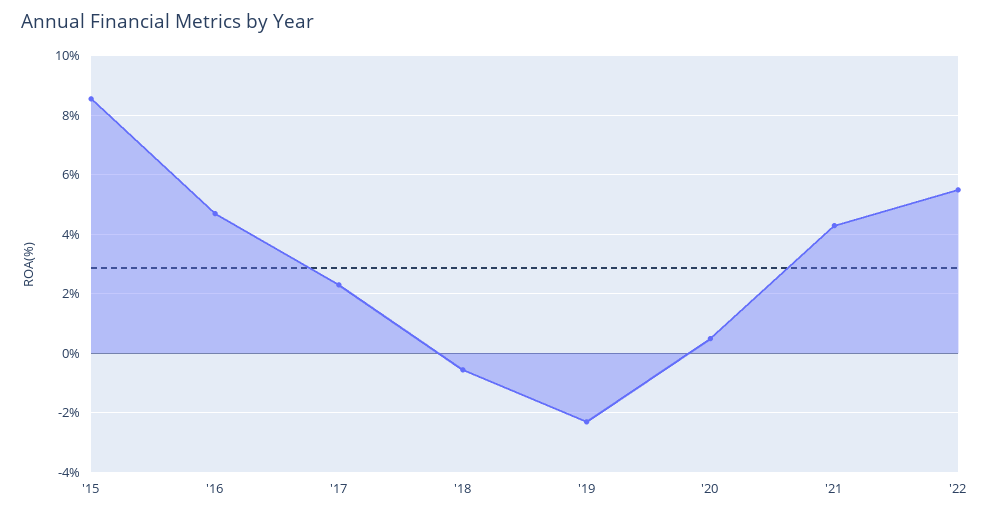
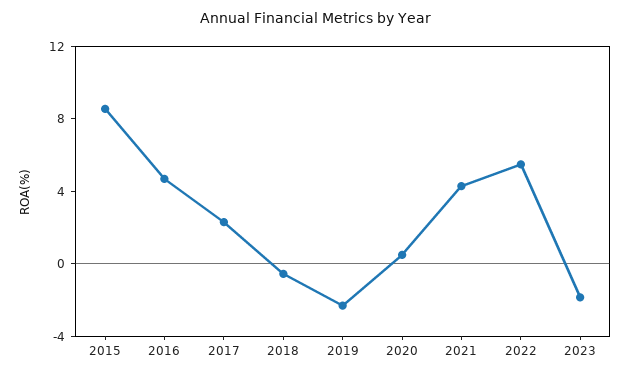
2023: none -> -2

